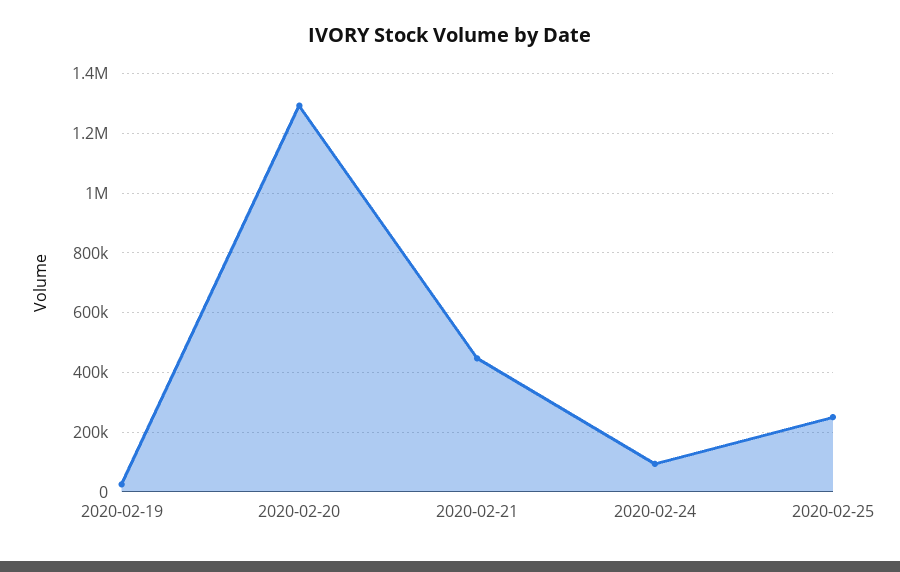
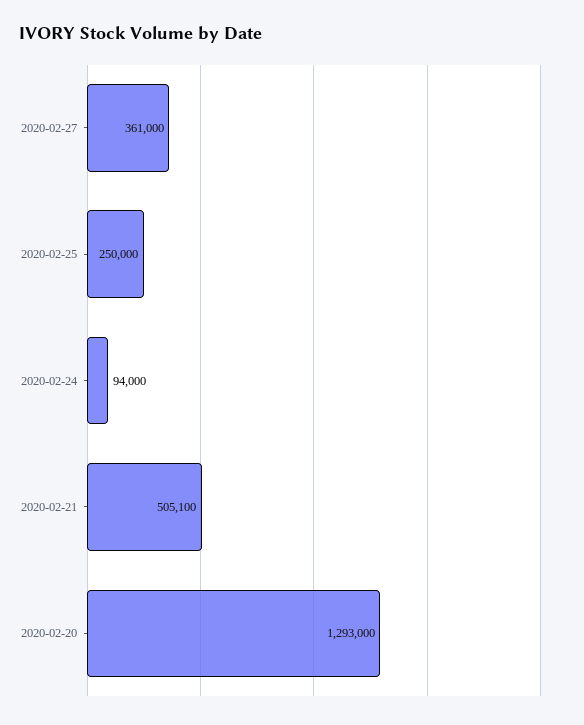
2020-02-19: 25000 -> none
2020-02-21: 450000 -> 505100
2020-02-27: none -> 361000

